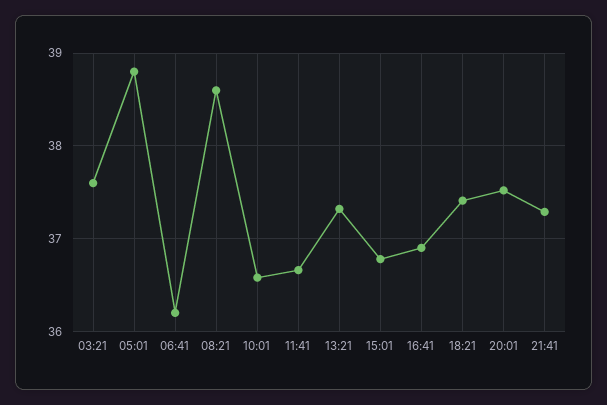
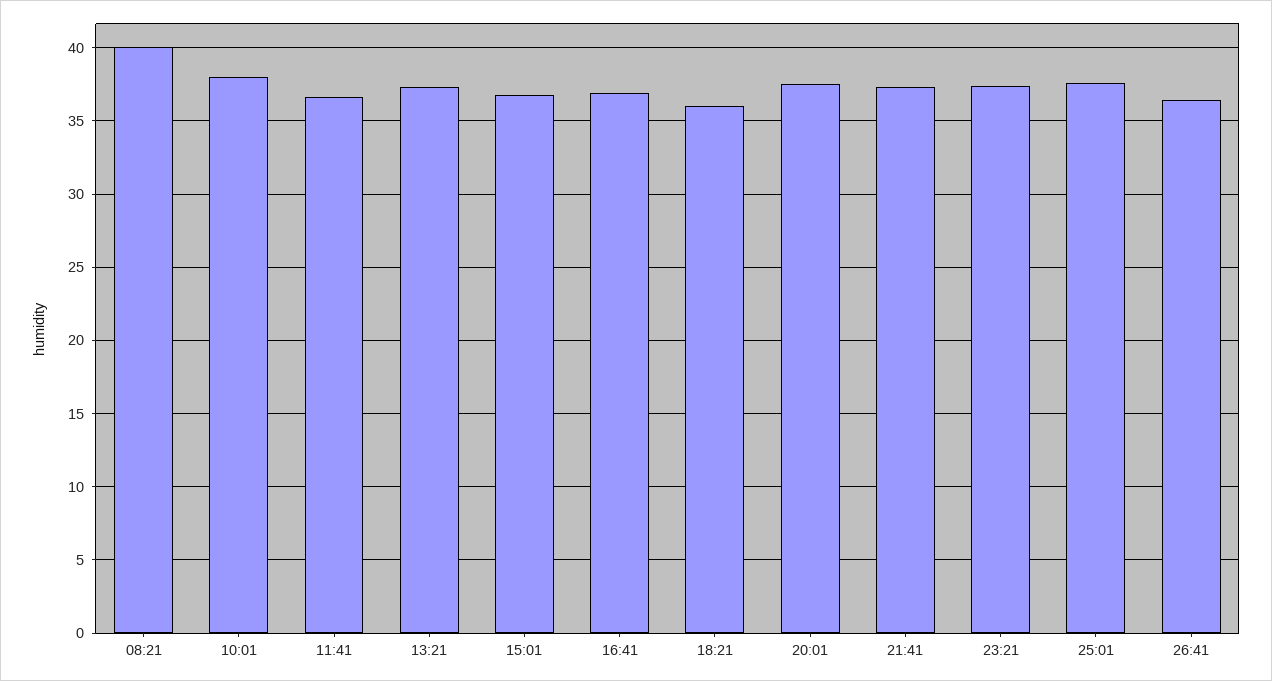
03:21: 37.6 -> none
05:01: 38.8 -> none
06:41: 36.2 -> none
08:21: 38.6 -> 40
10:01: 36.6 -> 38
18:21: 37.4 -> 36
23:21: none -> 37.5
25:01: none -> 37.5
26:41: none -> 36.5

